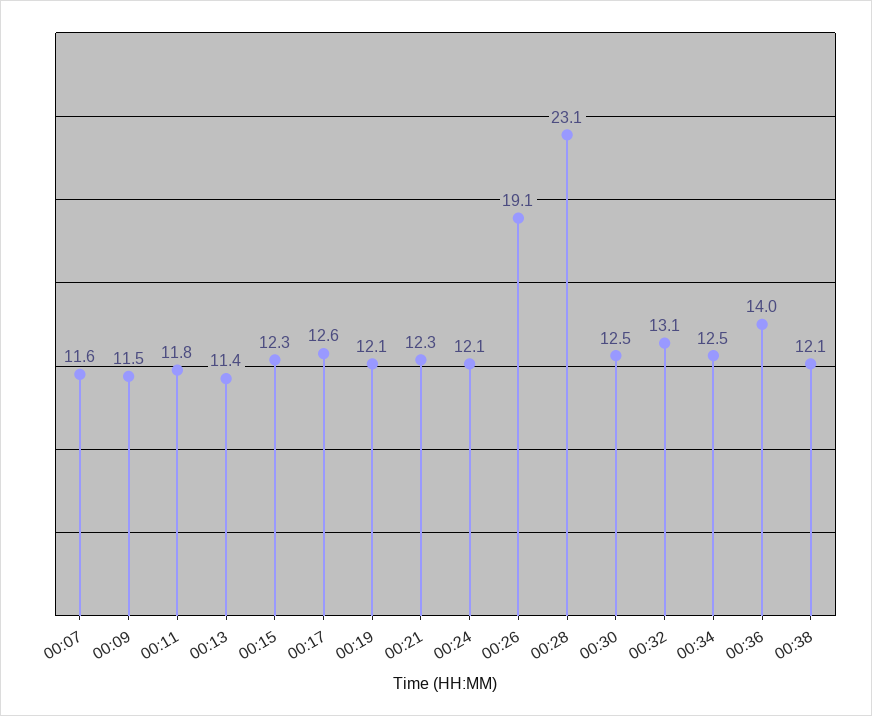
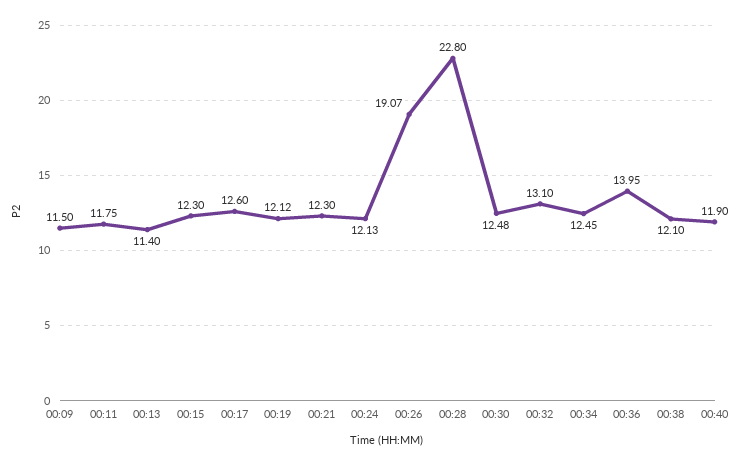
00:07: 11.6 -> none
00:28: 23.1 -> 22.8
00:40: none -> 11.9

